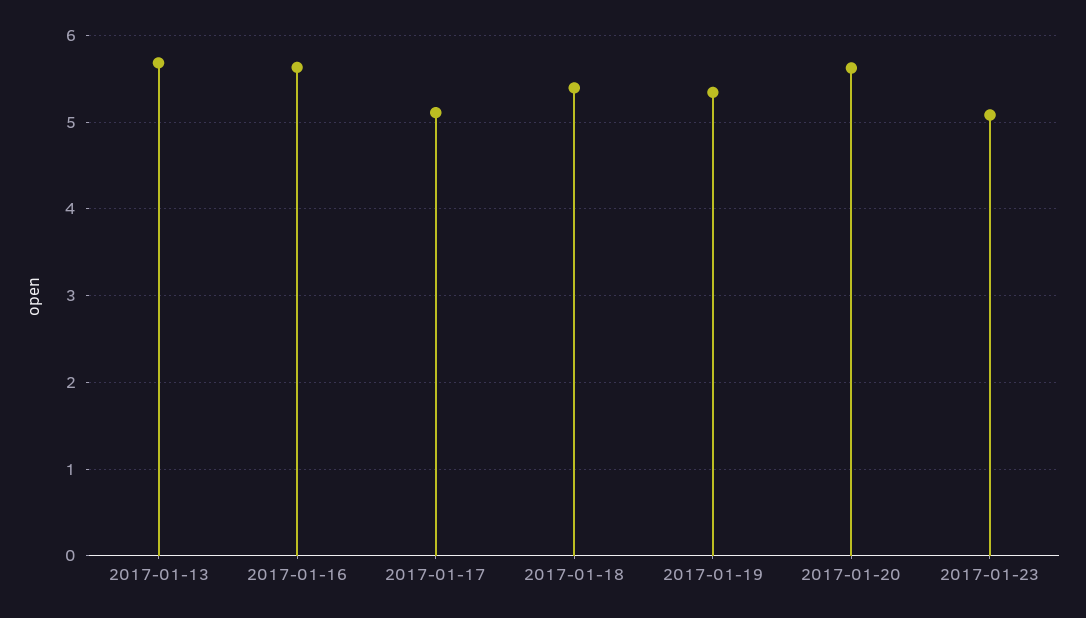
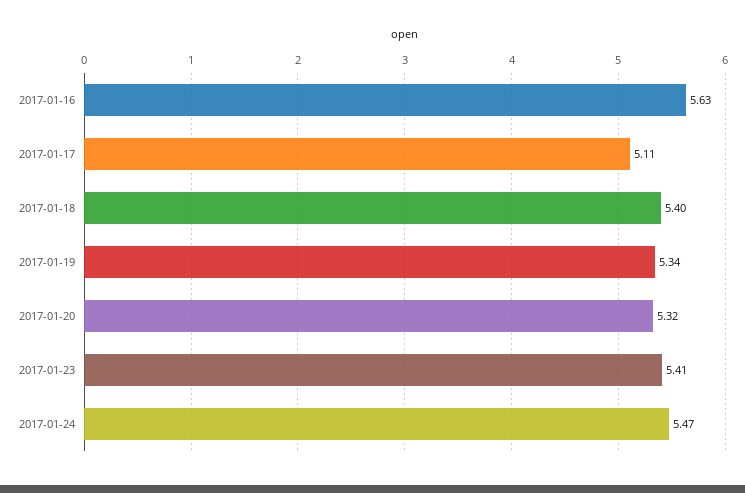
2017-01-13: 5.7 -> none
2017-01-20: 5.6 -> 5.32
2017-01-23: 5.1 -> 5.41
2017-01-24: none -> 5.47

